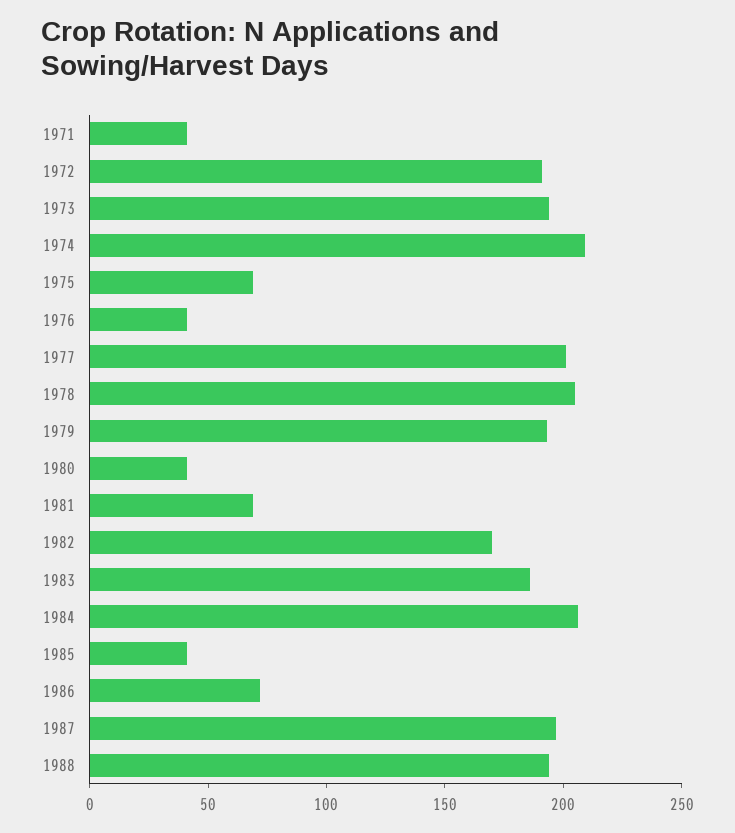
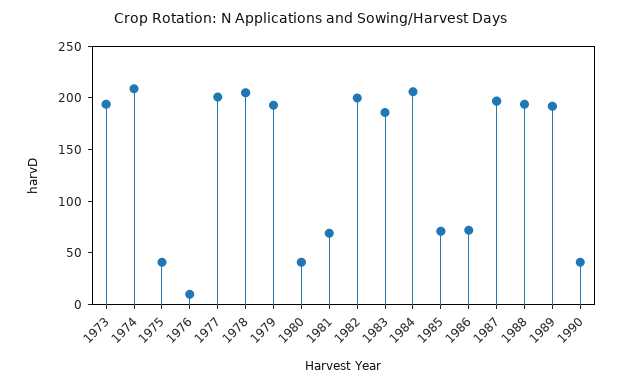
1971: 40 -> none
1972: 190 -> none
1975: 70 -> 40
1976: 40 -> 10
1982: 170 -> 200
1985: 40 -> 70
1989: none -> 190
1990: none -> 40

